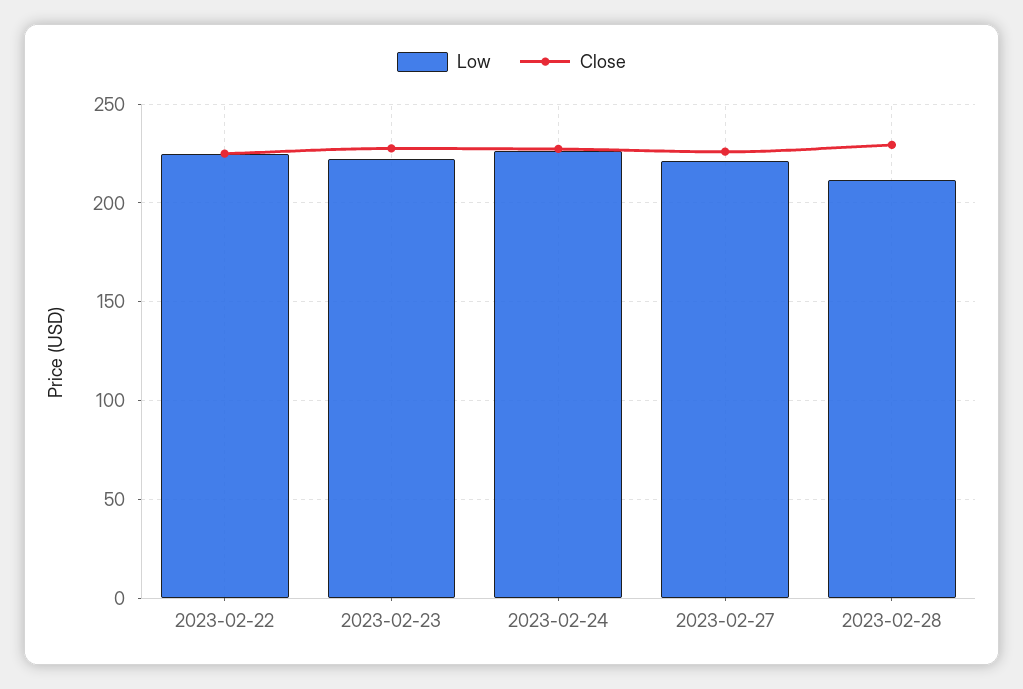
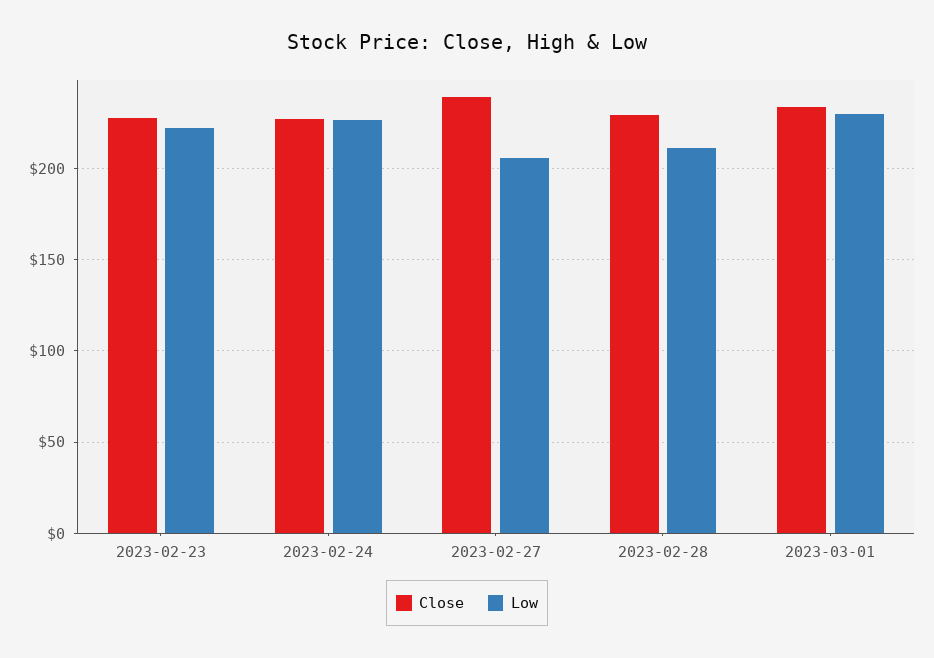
Low, 2023-02-22: 225 -> none
Close, 2023-02-22: 225 -> none
Low, 2023-02-27: 220 -> 205
Close, 2023-02-27: 225 -> 240
Close, 2023-03-01: none -> 235
Low, 2023-03-01: none -> 230

